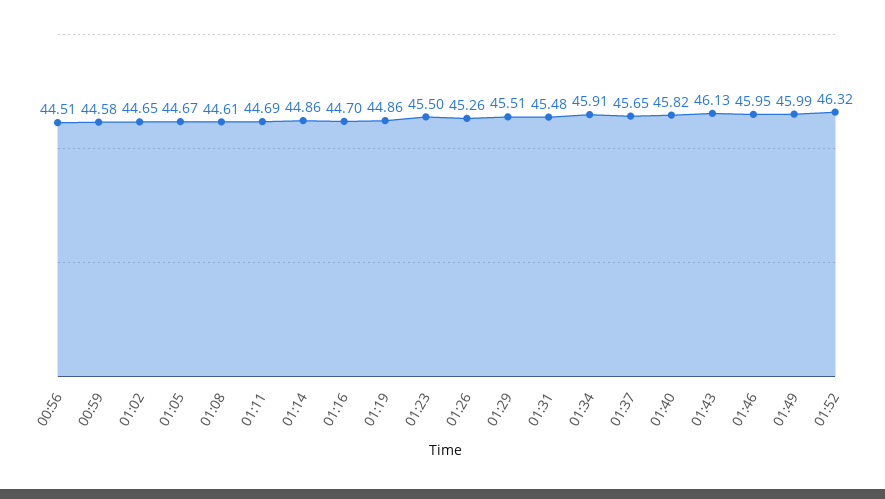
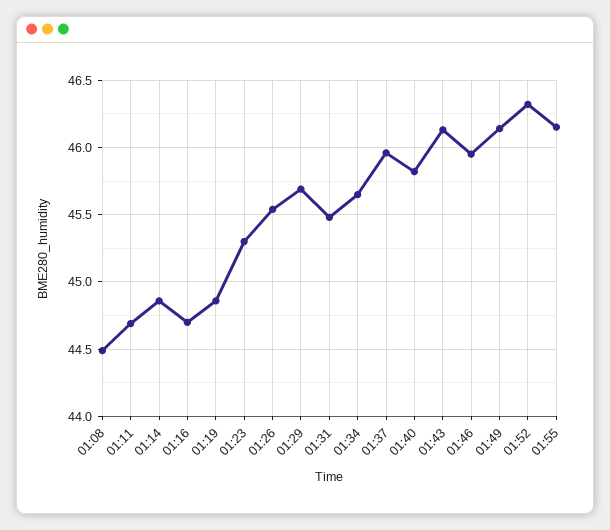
00:56: 44.51 -> none
00:59: 44.58 -> none
01:02: 44.65 -> none
01:05: 44.67 -> none
01:08: 44.61 -> 44.5
01:23: 45.5 -> 45.3
01:26: 45.26 -> 45.55
01:29: 45.51 -> 45.7
01:34: 45.91 -> 45.65
01:37: 45.65 -> 45.95
01:49: 45.99 -> 46.15
01:55: none -> 46.15

